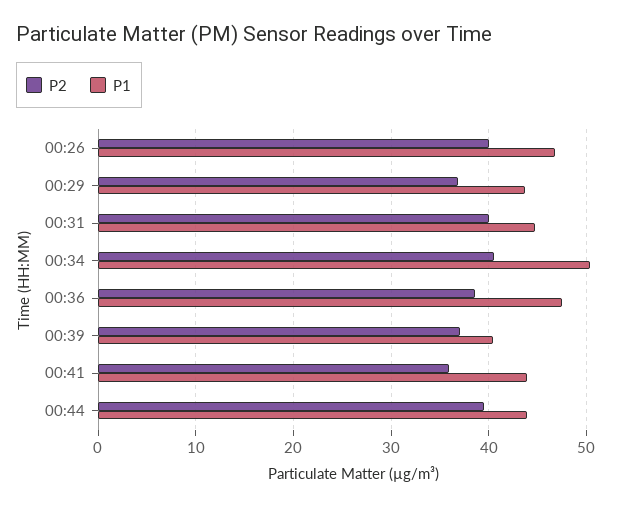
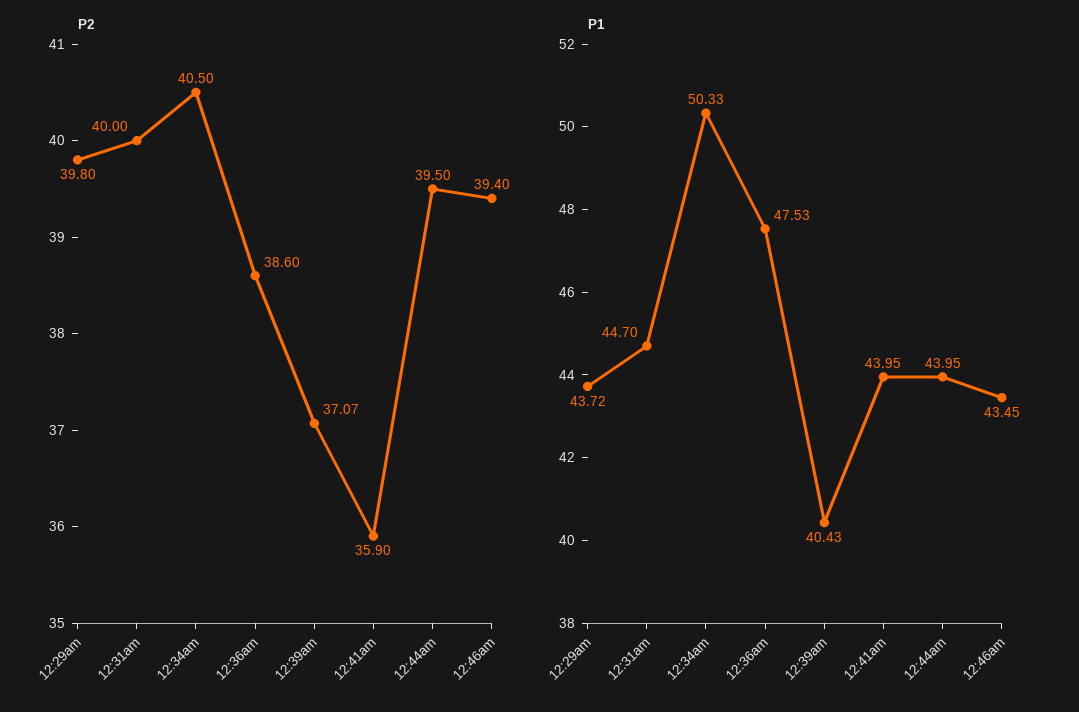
P2, 00:26: 40 -> none
P1, 00:26: 47 -> none
P2, 00:29: 37 -> 39.8
P2, 12:46am: none -> 39.4
P1, 12:46am: none -> 43.45

